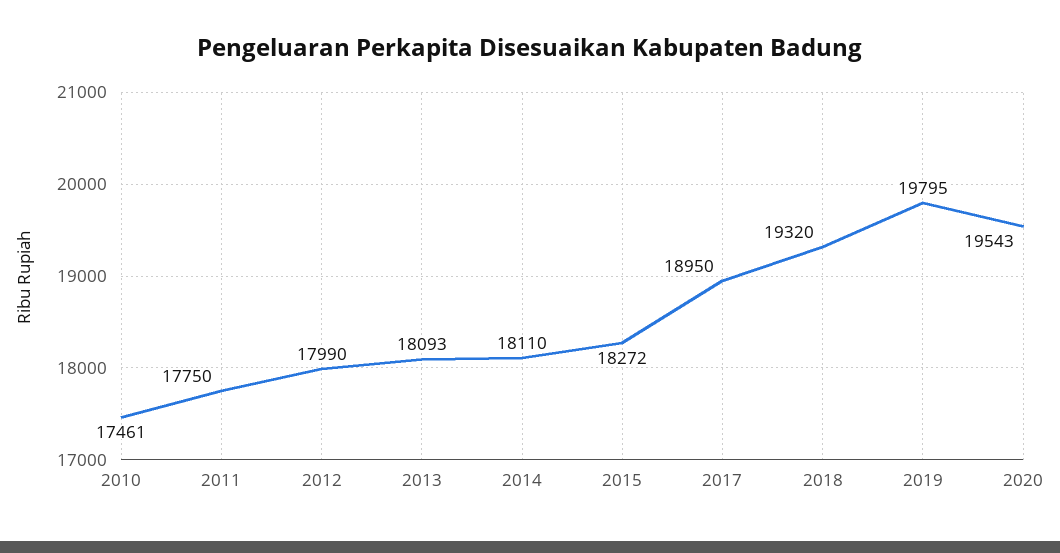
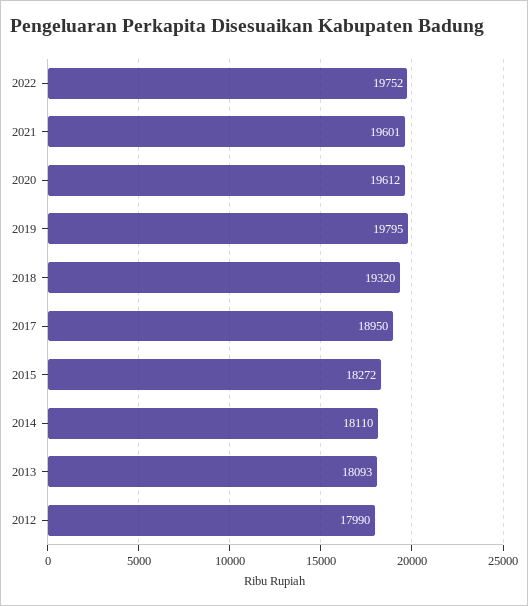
2010: 17461 -> none
2011: 17750 -> none
2020: 19543 -> 19612
2022: none -> 19752
2021: none -> 19601

